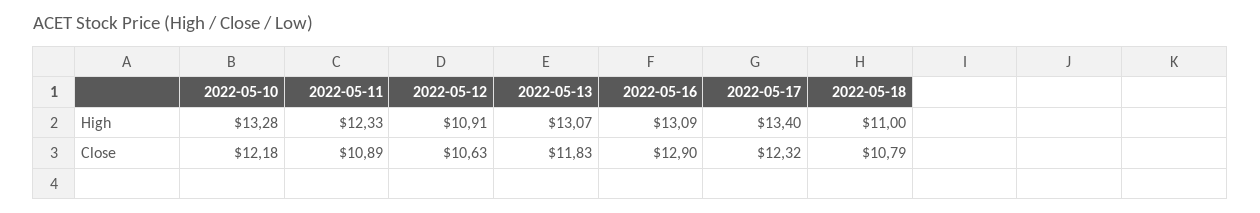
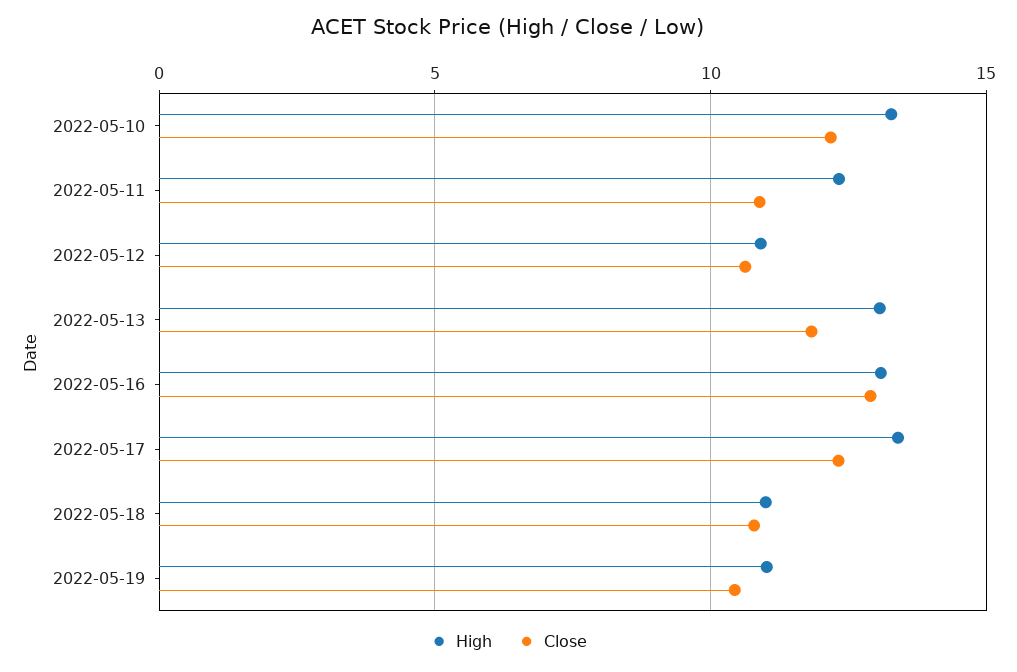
High, 2022-05-19: none -> 11
Close, 2022-05-19: none -> 10.5

